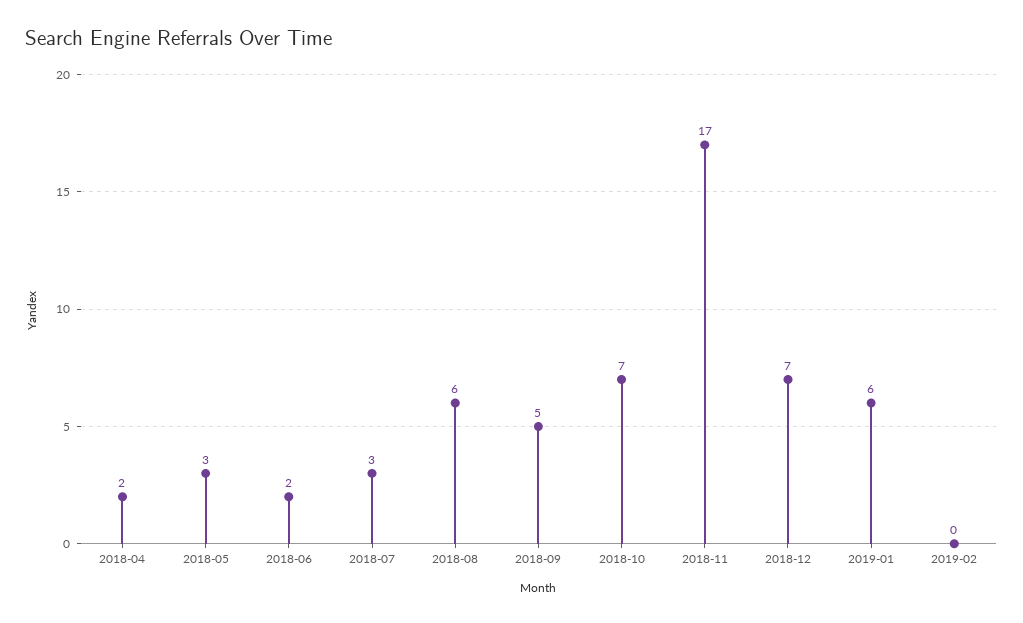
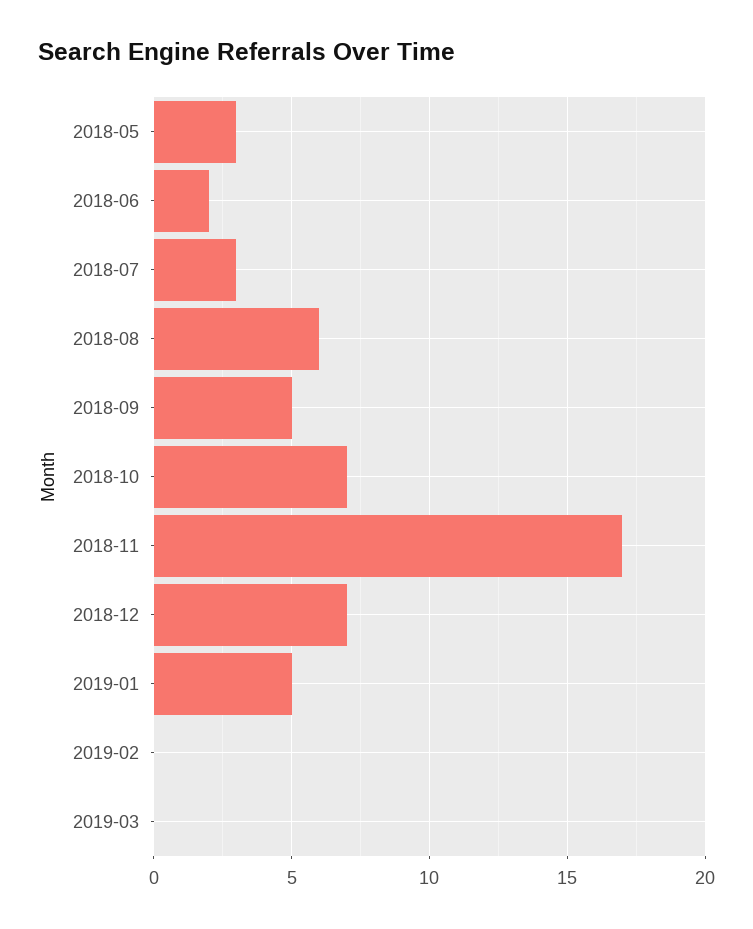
2018-04: 2 -> none
2019-01: 6 -> 5
2019-03: none -> 0

